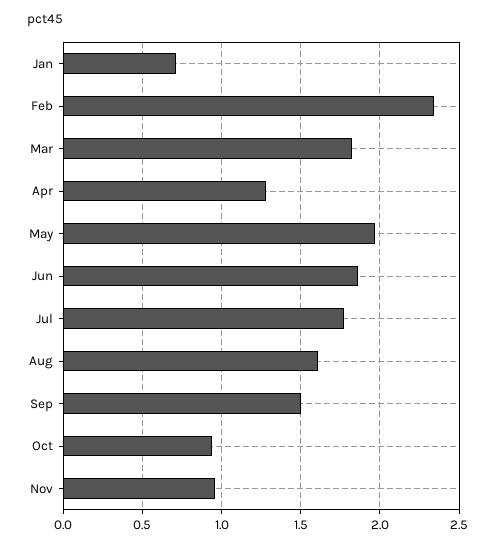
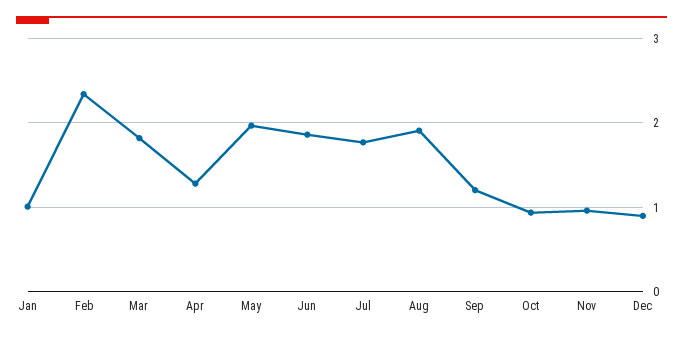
Jan: 0.7 -> 1
Aug: 1.6 -> 1.9
Sep: 1.5 -> 1.2
Dec: none -> 0.9

